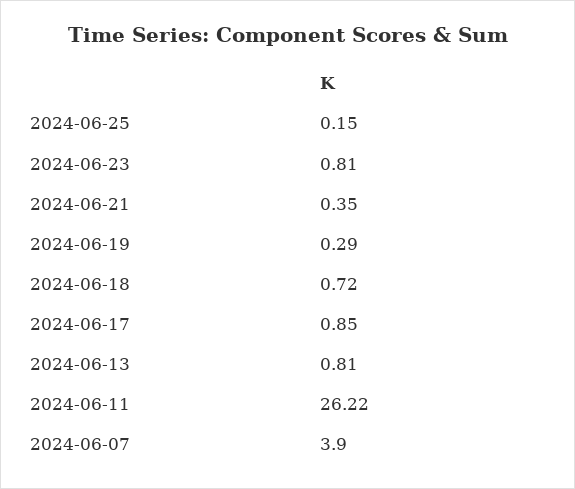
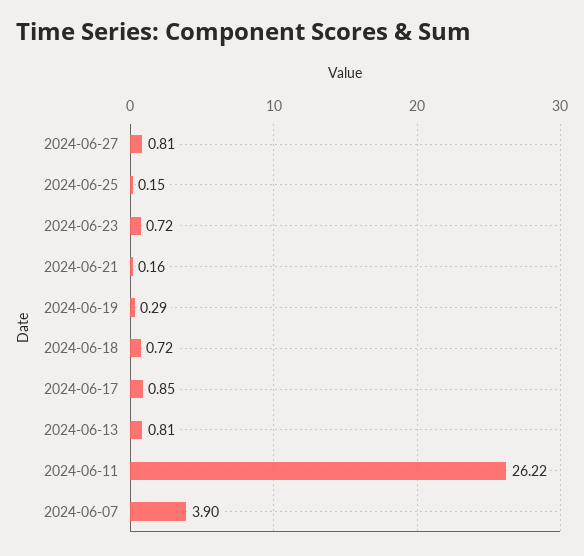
2024-06-23: 0.81 -> 0.72
2024-06-21: 0.35 -> 0.16
2024-06-27: none -> 0.81

